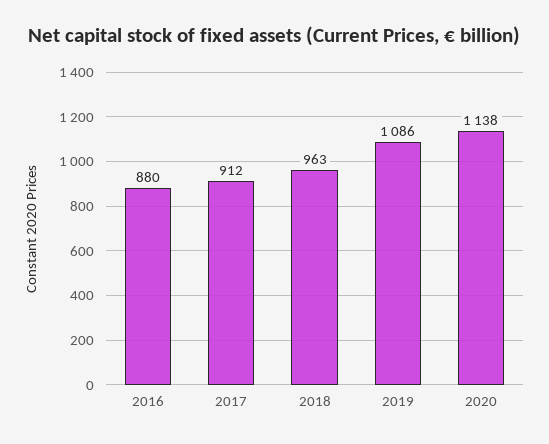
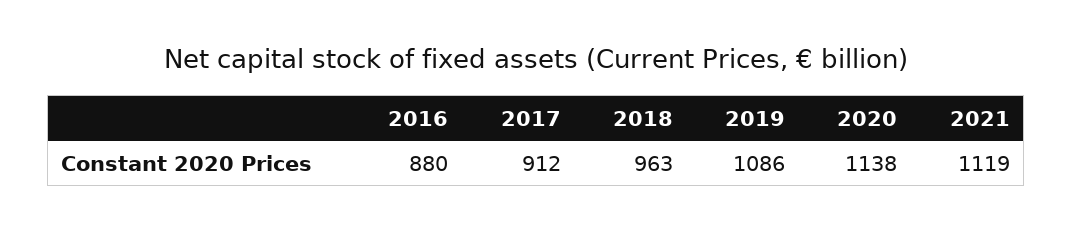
2021: none -> 1119

